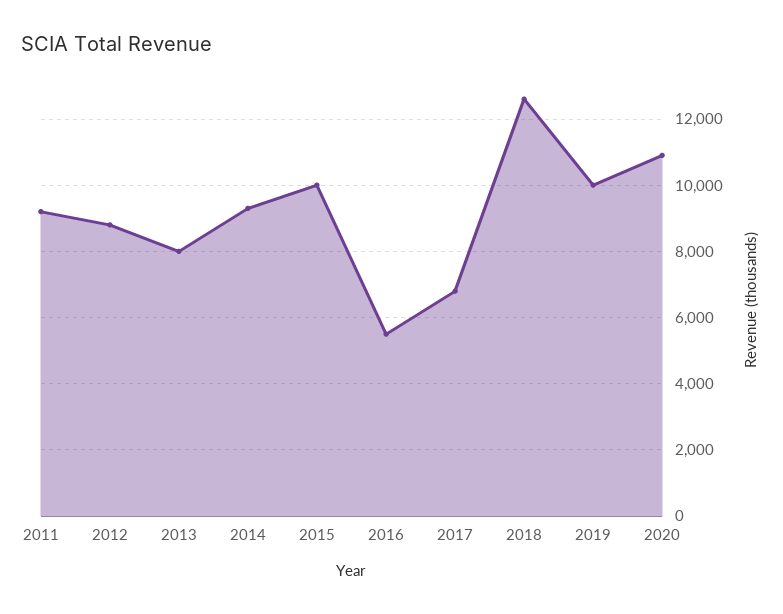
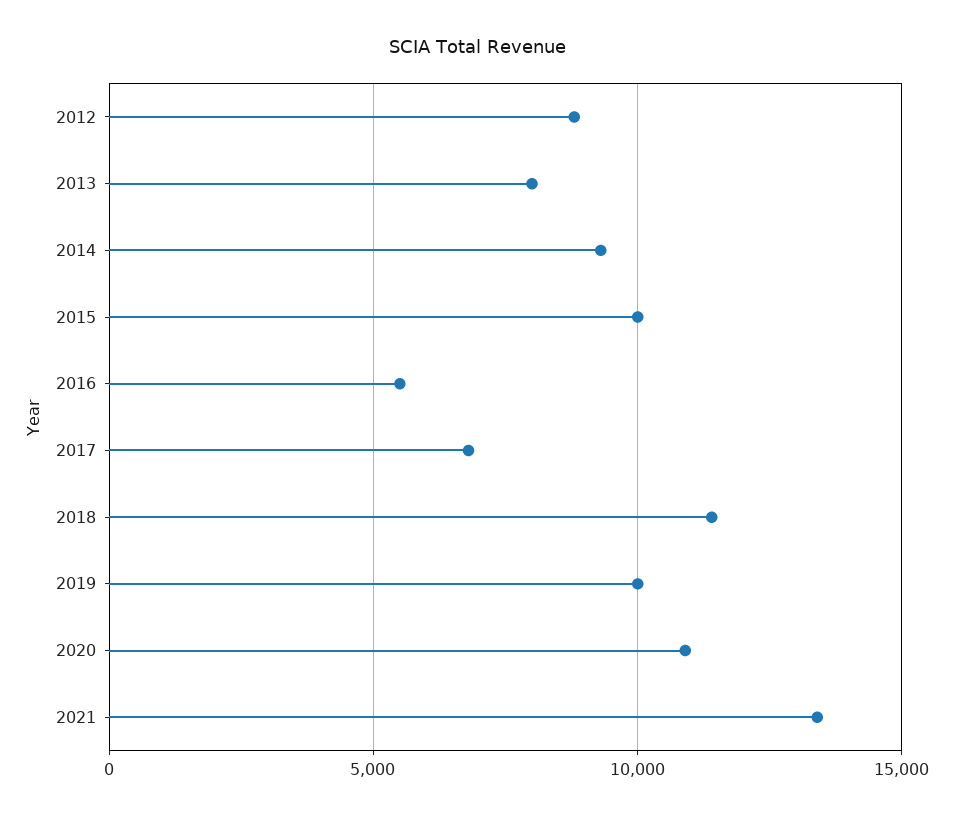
2011: 9200 -> none
2018: 12600 -> 11500
2021: none -> 13500

